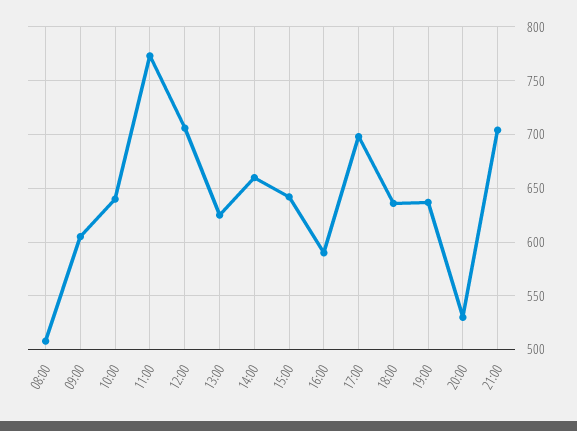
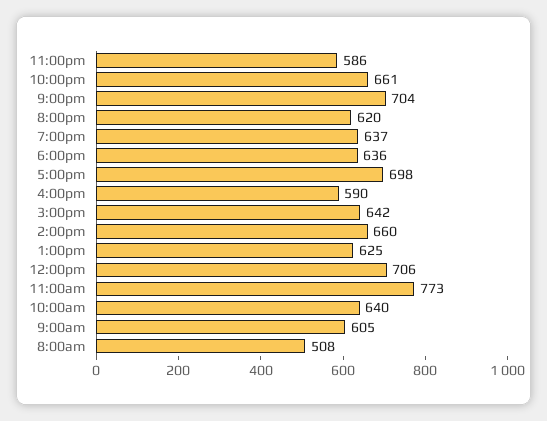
20:00: 530 -> 620
11:00pm: none -> 586
10:00pm: none -> 661

